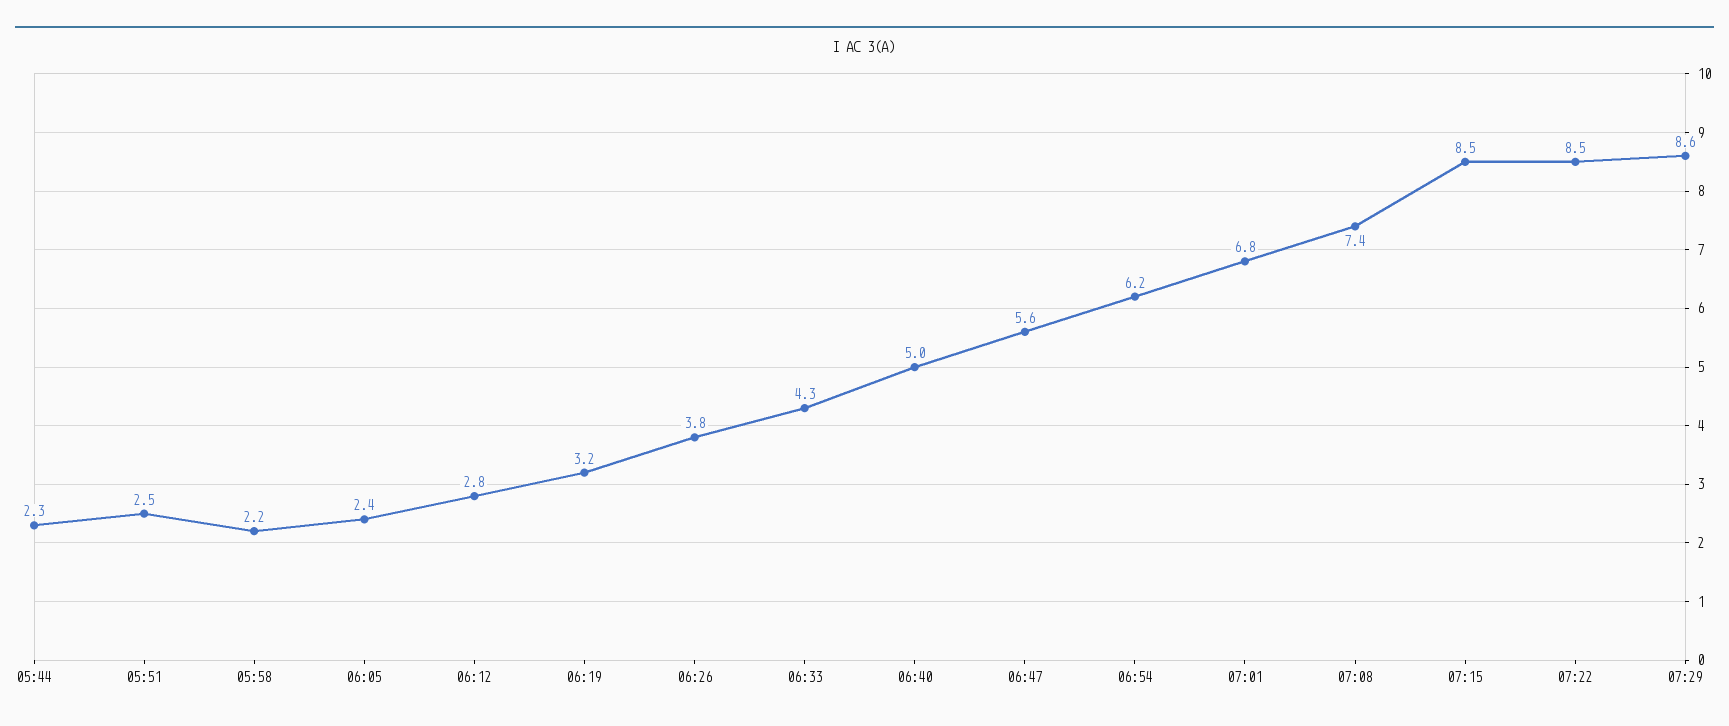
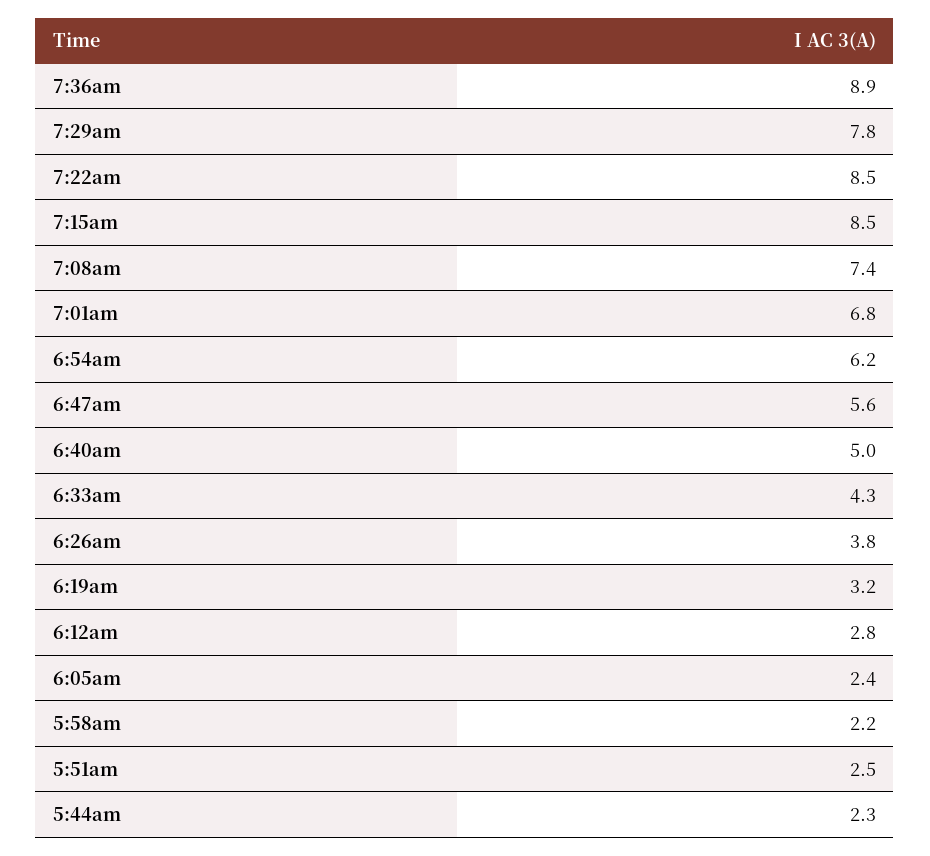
07:29: 8.6 -> 7.8
7:36am: none -> 8.9

